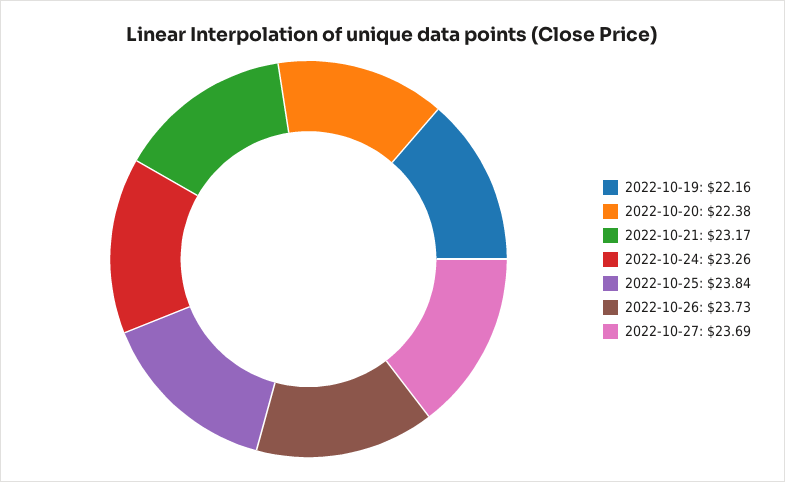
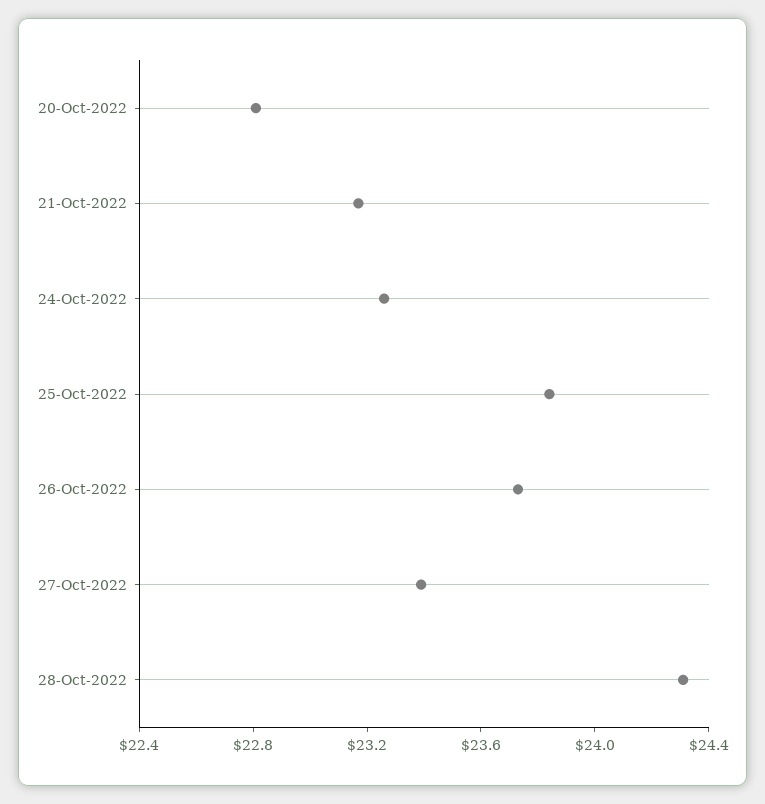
2022-10-19: 22.16 -> none
2022-10-20: 22.38 -> 22.8
2022-10-27: 23.69 -> 23.4
28-Oct-2022: none -> 24.3

